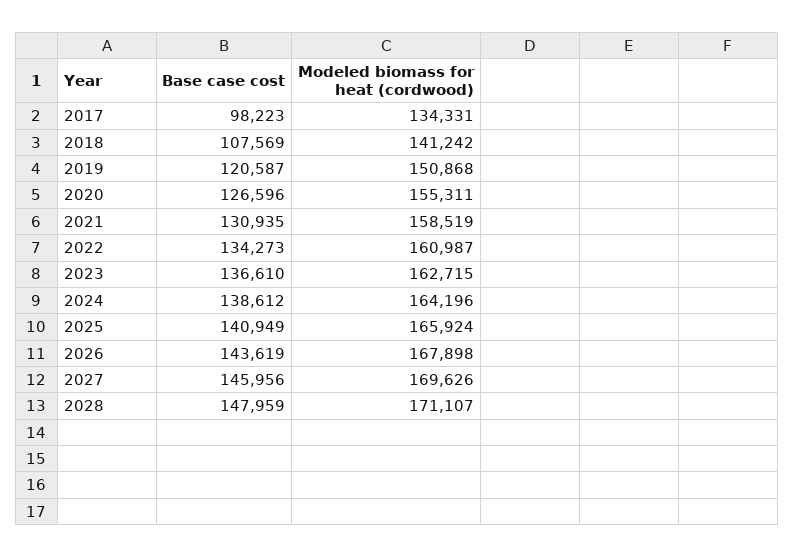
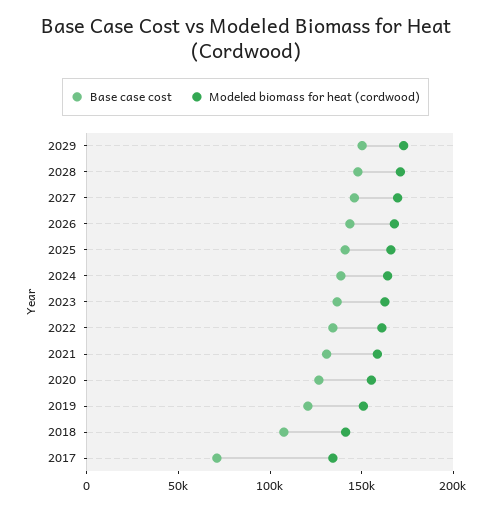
Base case cost, 2017: 98223 -> 70000
Base case cost, 2029: none -> 150000
Modeled biomass for heat (cordwood), 2029: none -> 170000

